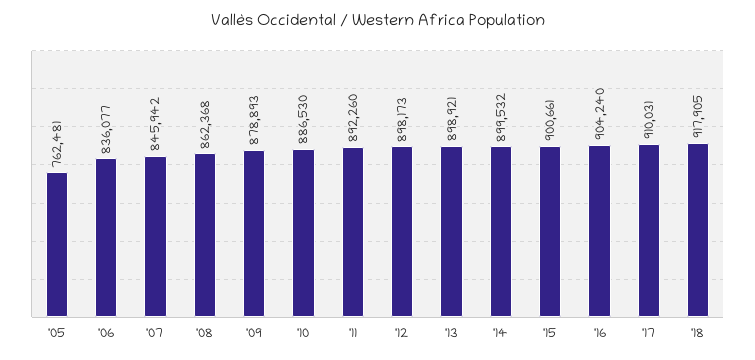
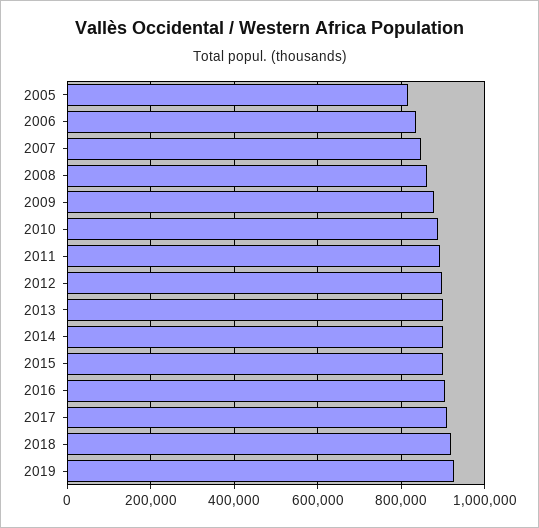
'05: 762481 -> 820000
2019: none -> 920000

